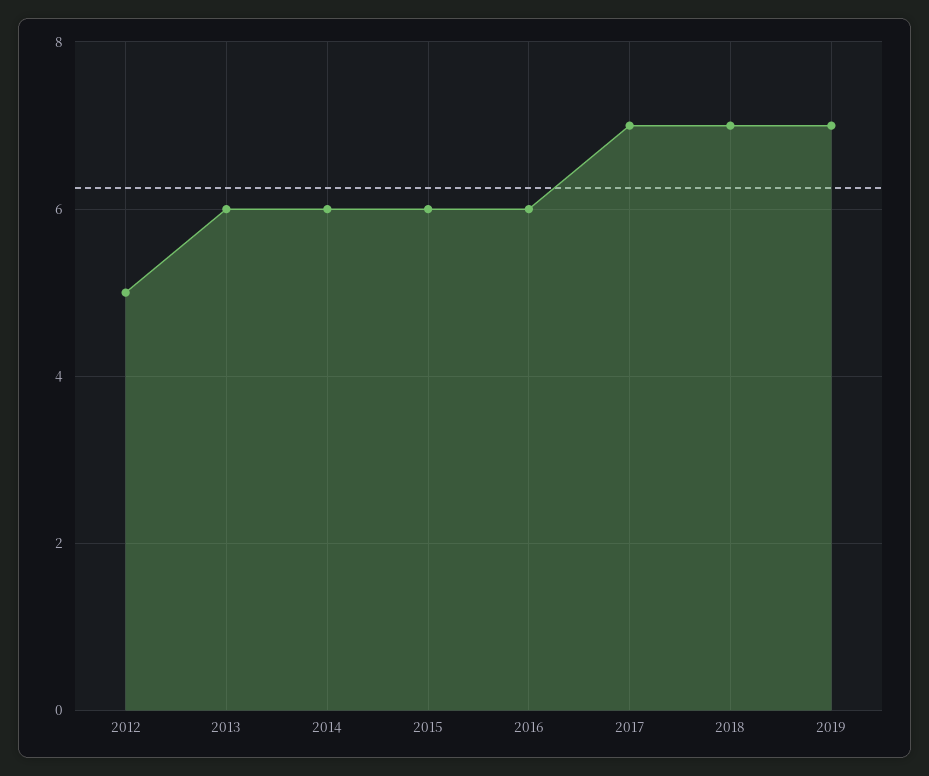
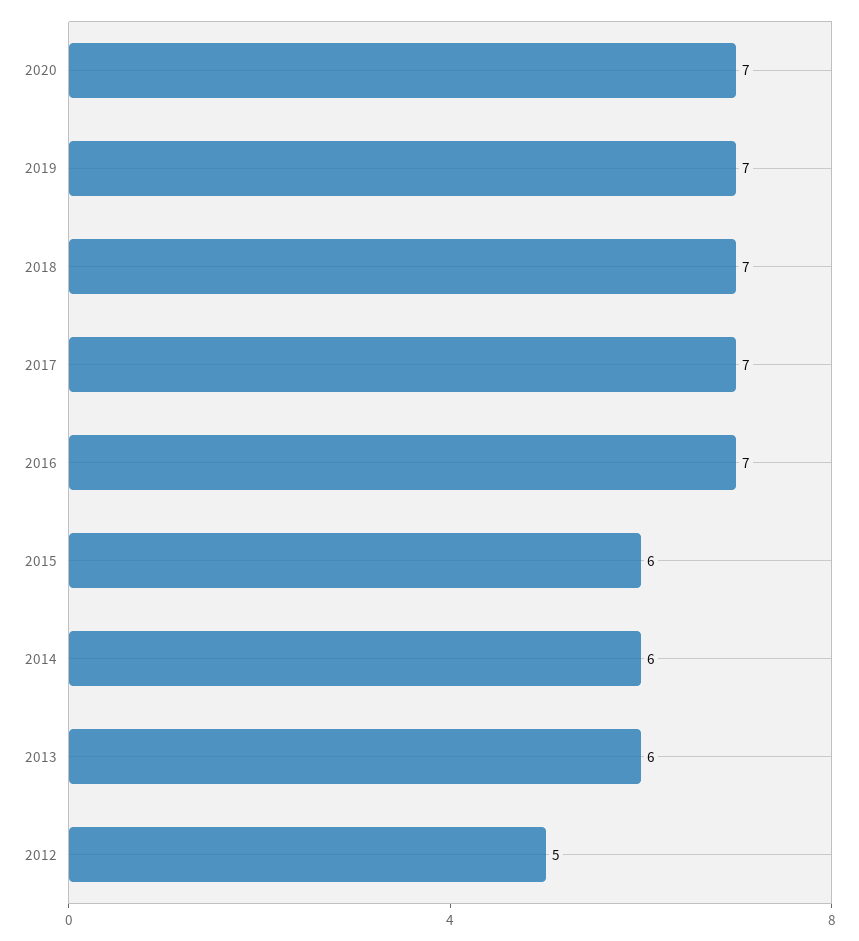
2016: 6 -> 7
2020: none -> 7

